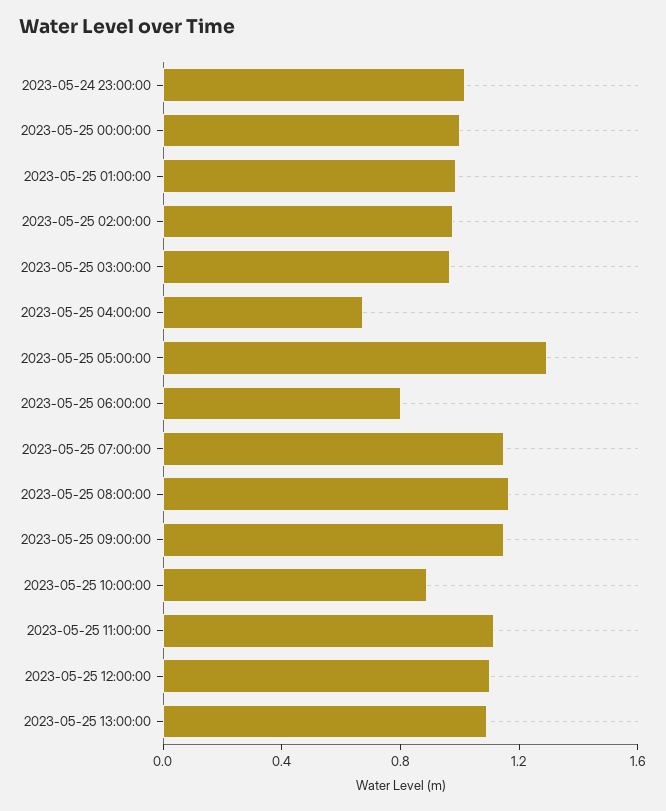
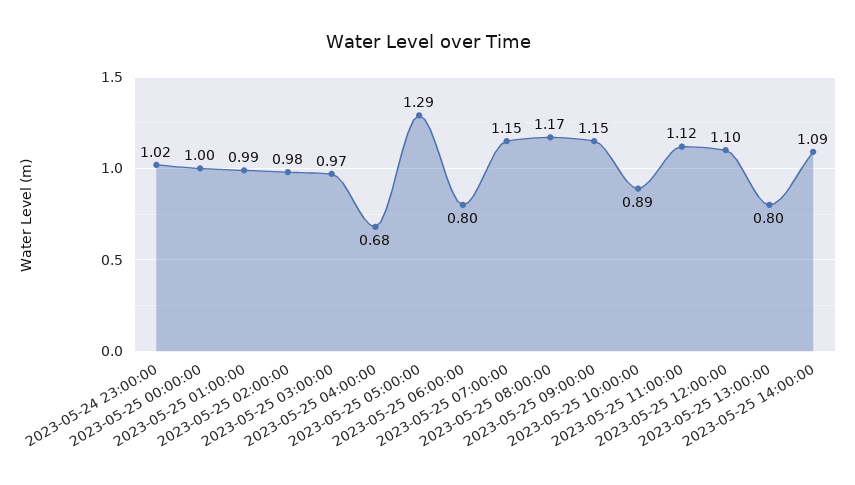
2023-05-25 13:00:00: 1.1 -> 0.8
2023-05-25 14:00:00: none -> 1.09

